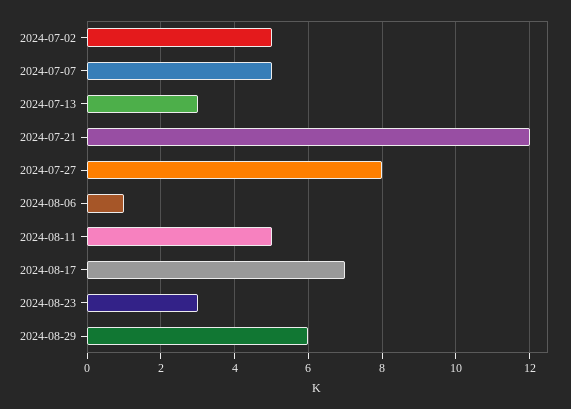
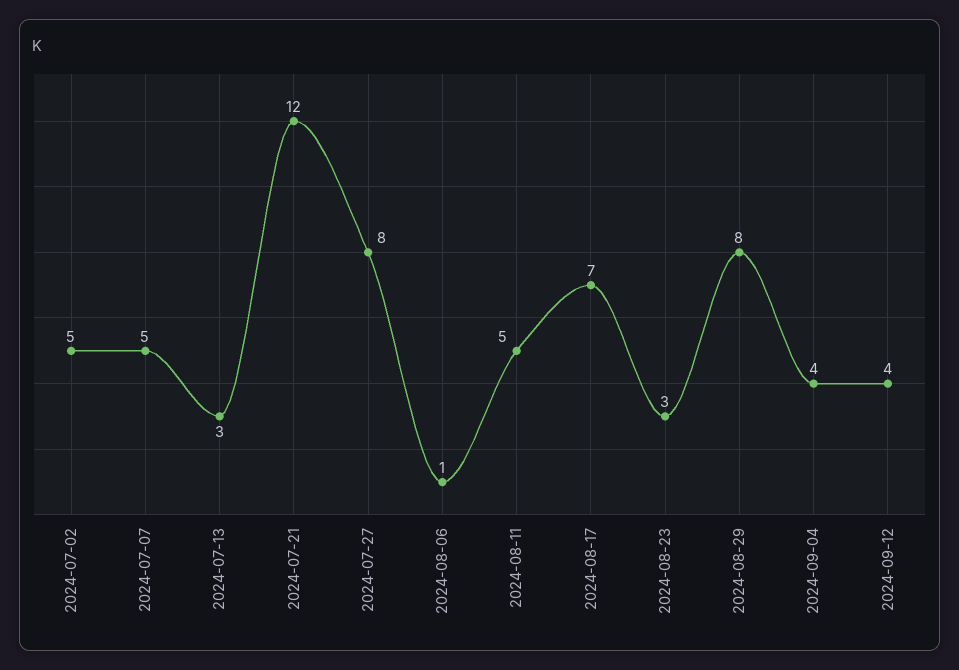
2024-08-29: 6 -> 8
2024-09-04: none -> 4
2024-09-12: none -> 4

